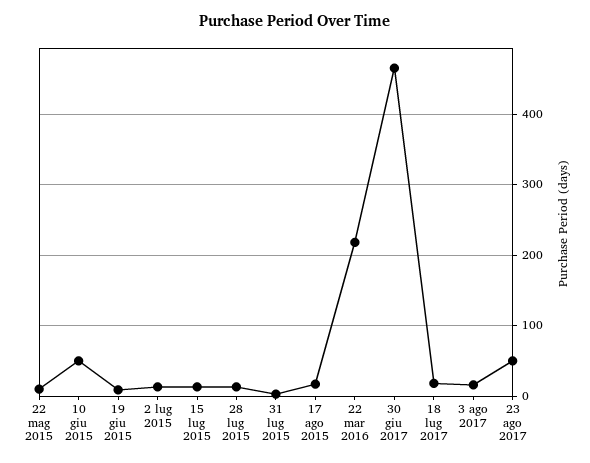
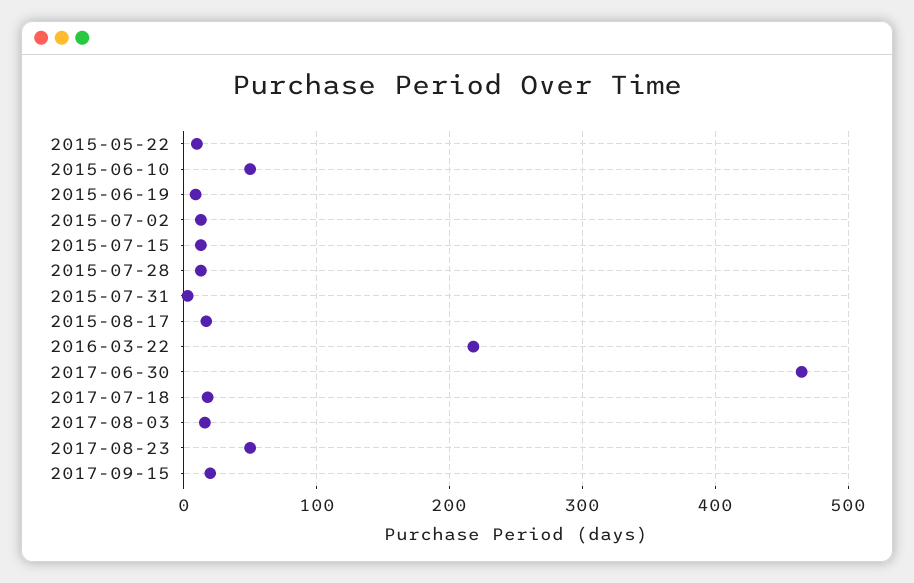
2017-09-15: none -> 20

